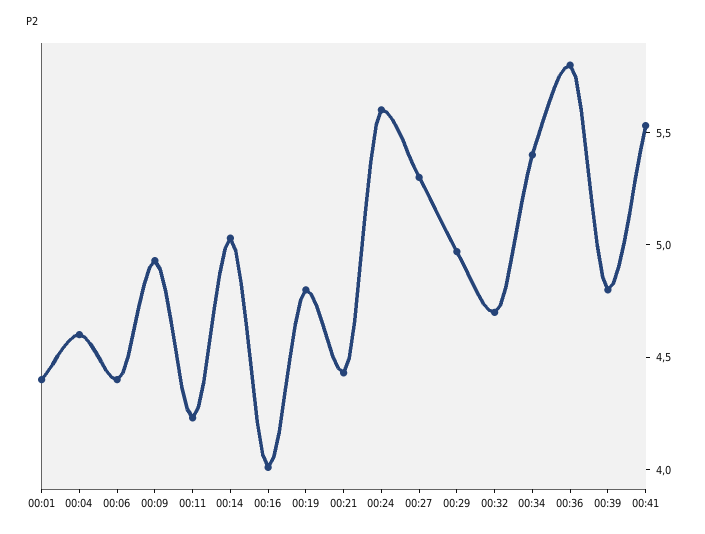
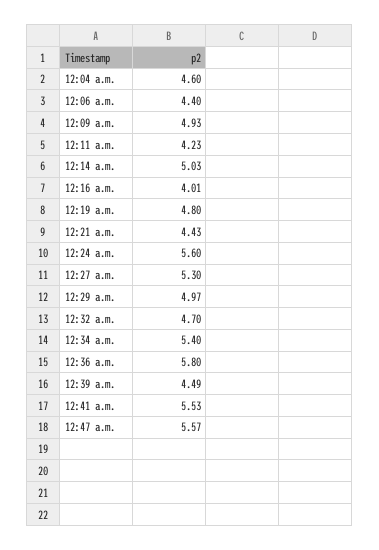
00:01: 4.4 -> none
00:39: 4.8 -> 4.49
12:47 a.m.: none -> 5.57

